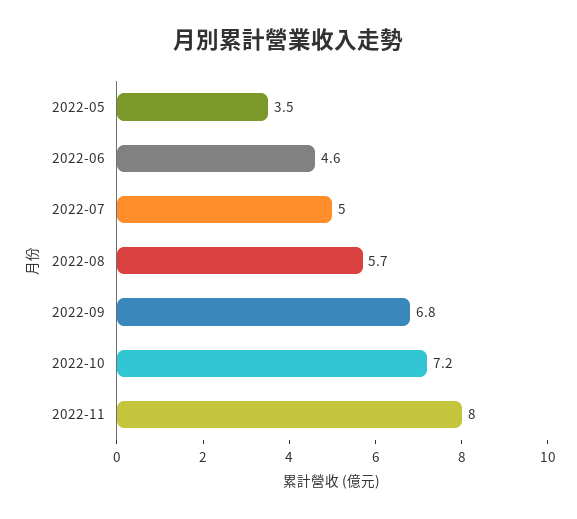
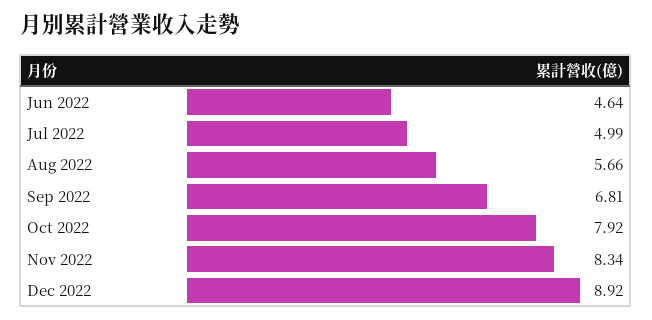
2022-05: 3.5 -> none
2022-10: 7.2 -> 7.92
2022-11: 8 -> 8.34
Dec 2022: none -> 8.92

